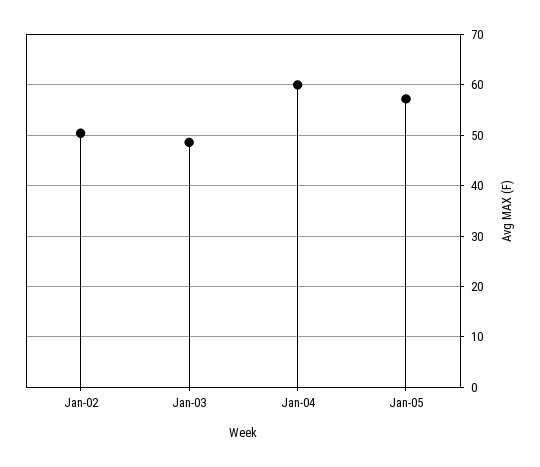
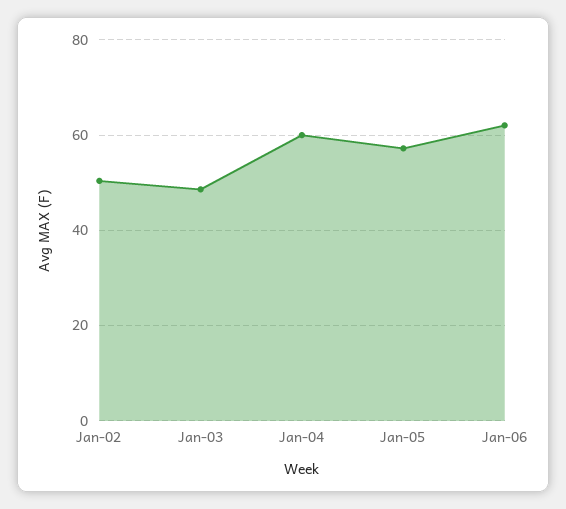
Jan-06: none -> 62

